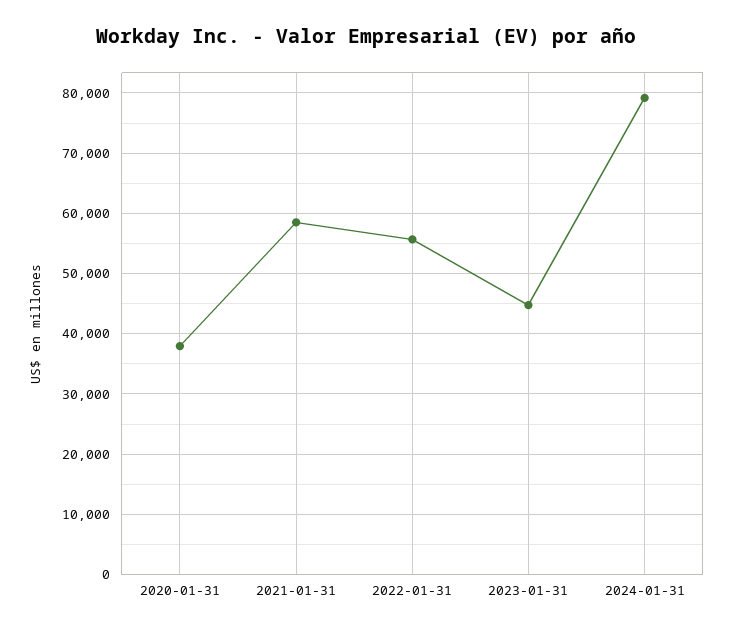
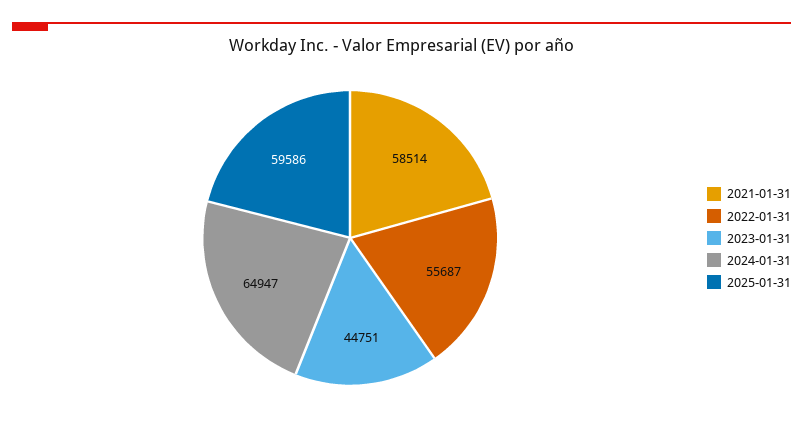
2020-01-31: 38000 -> none
2024-01-31: 79000 -> 64947
2025-01-31: none -> 59586

